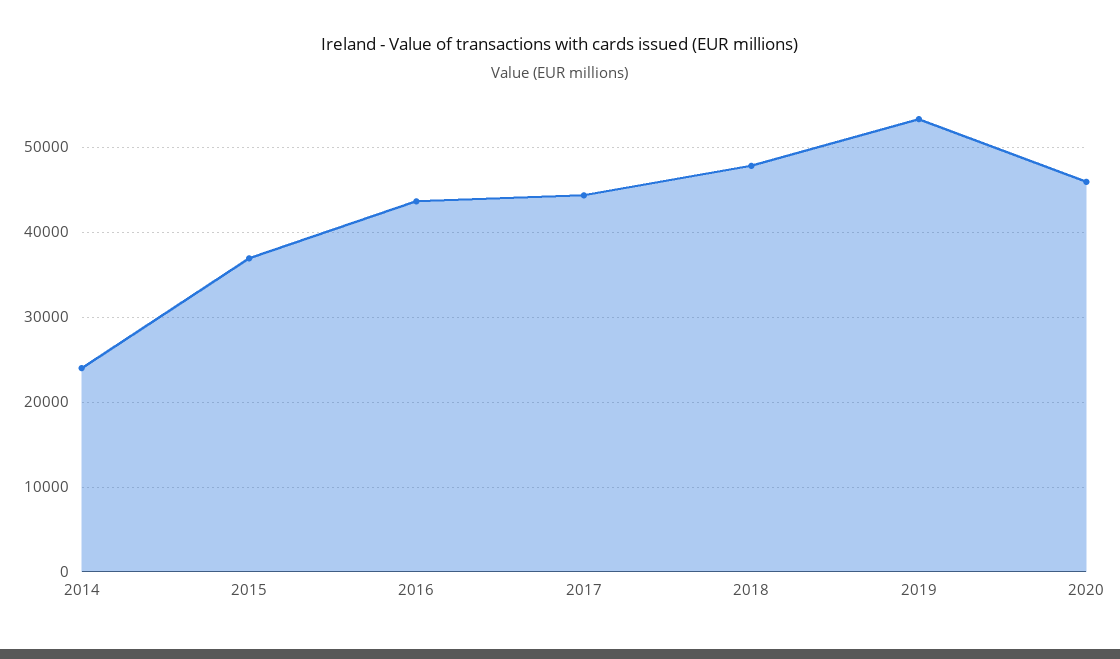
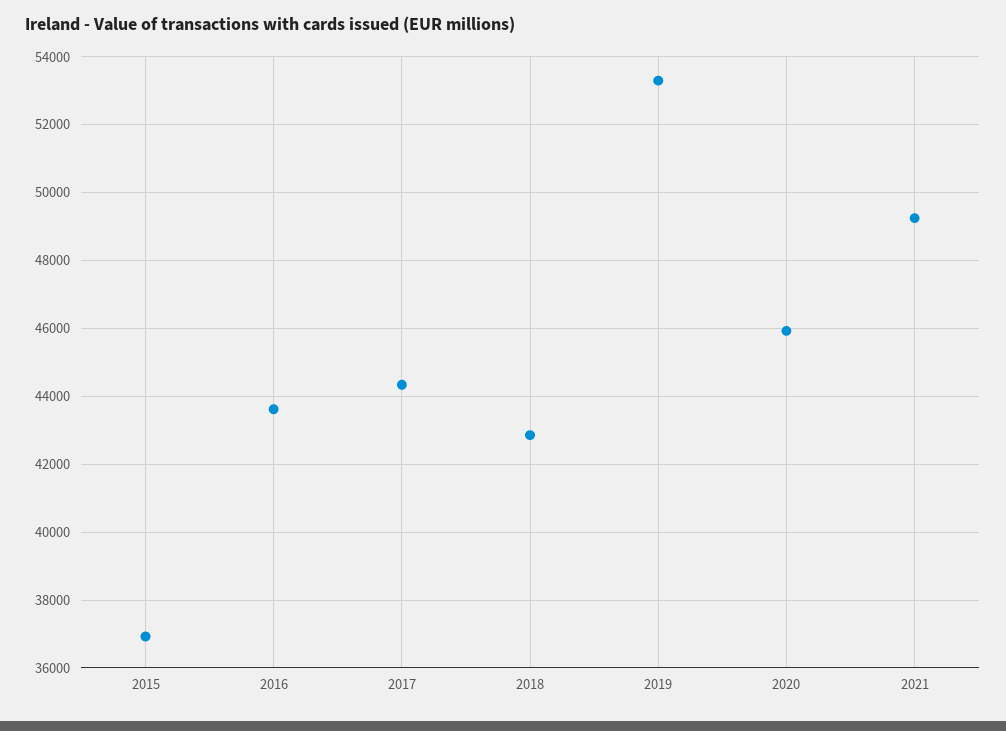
2014: 24000 -> none
2018: 48000 -> 42800
2021: none -> 49200

